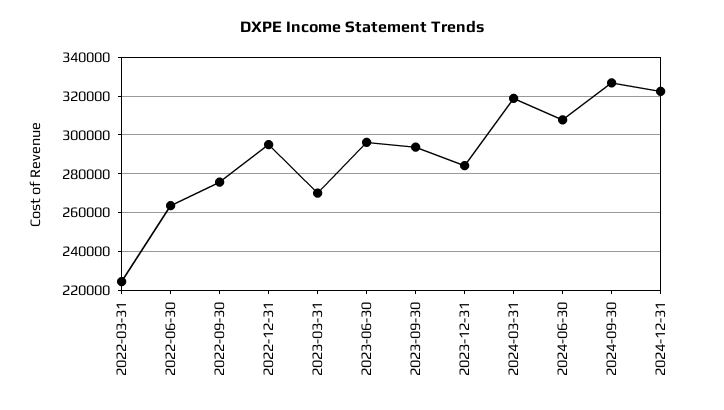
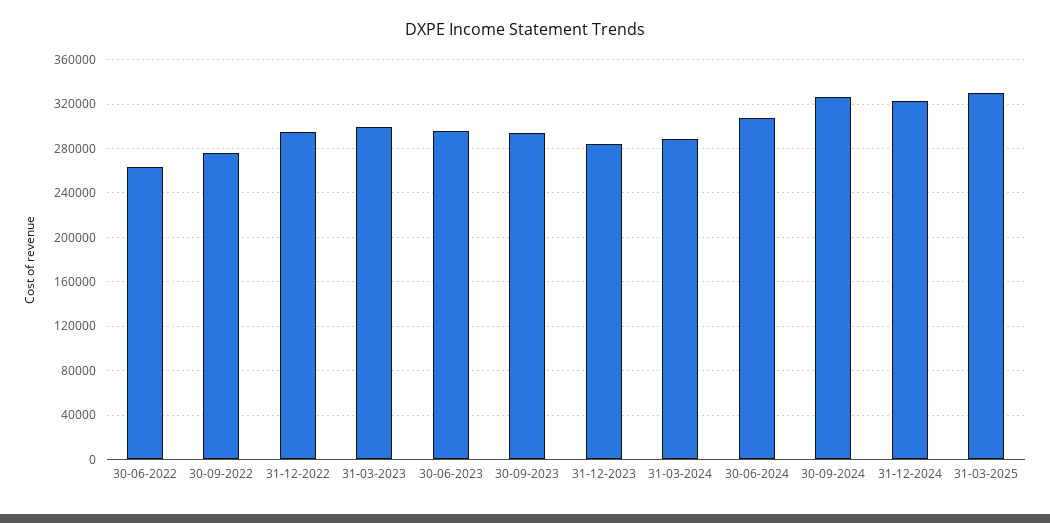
2022-03-31: 225000 -> none
2023-03-31: 270000 -> 300000
2024-03-31: 320000 -> 290000
31-03-2025: none -> 330000

